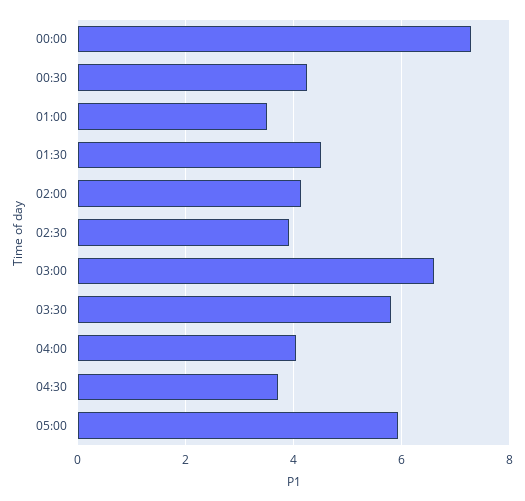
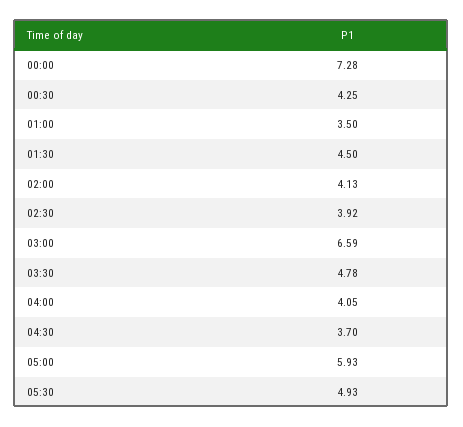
03:30: 5.8 -> 4.78
05:30: none -> 4.93

